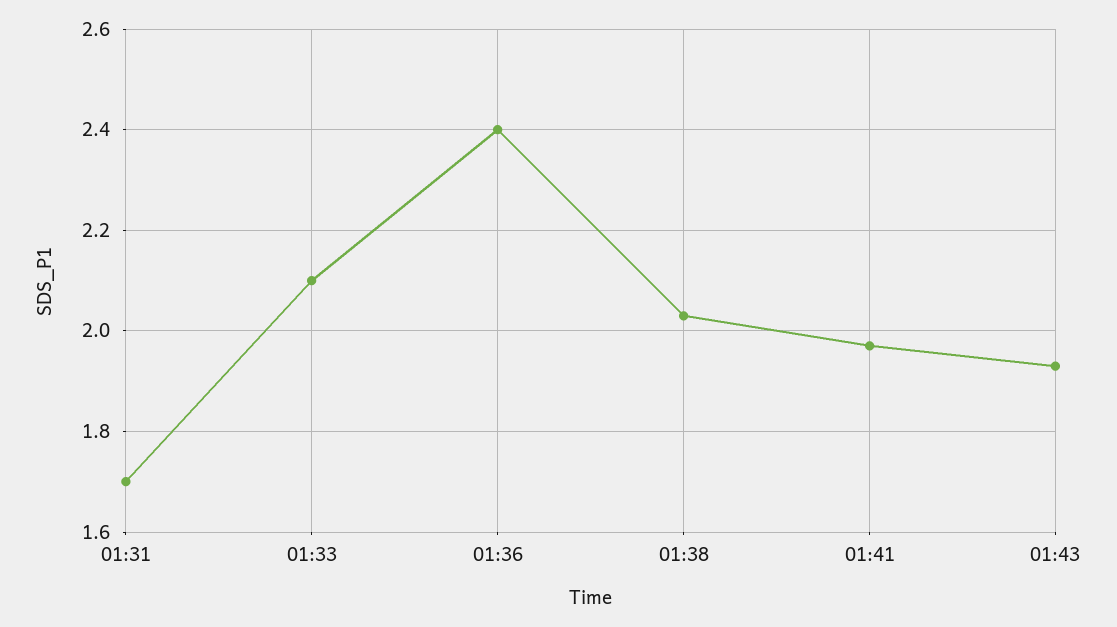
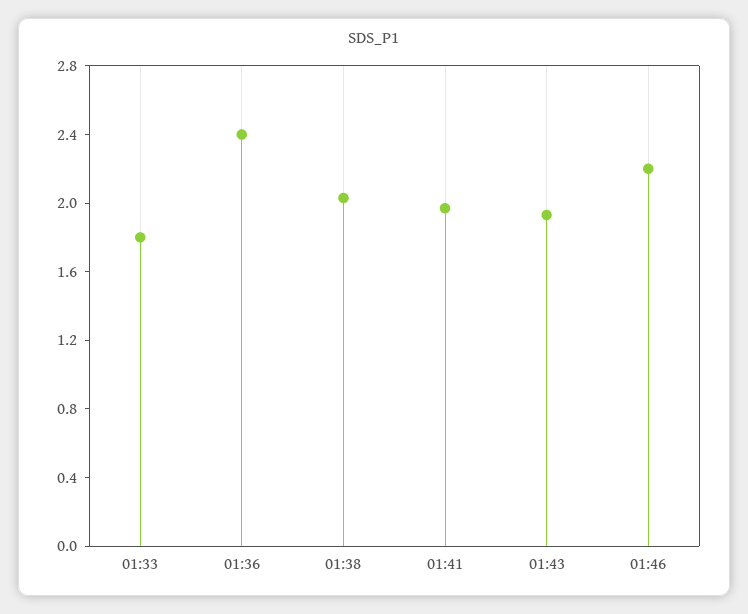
01:31: 1.7 -> none
01:33: 2.1 -> 1.8
01:46: none -> 2.2

